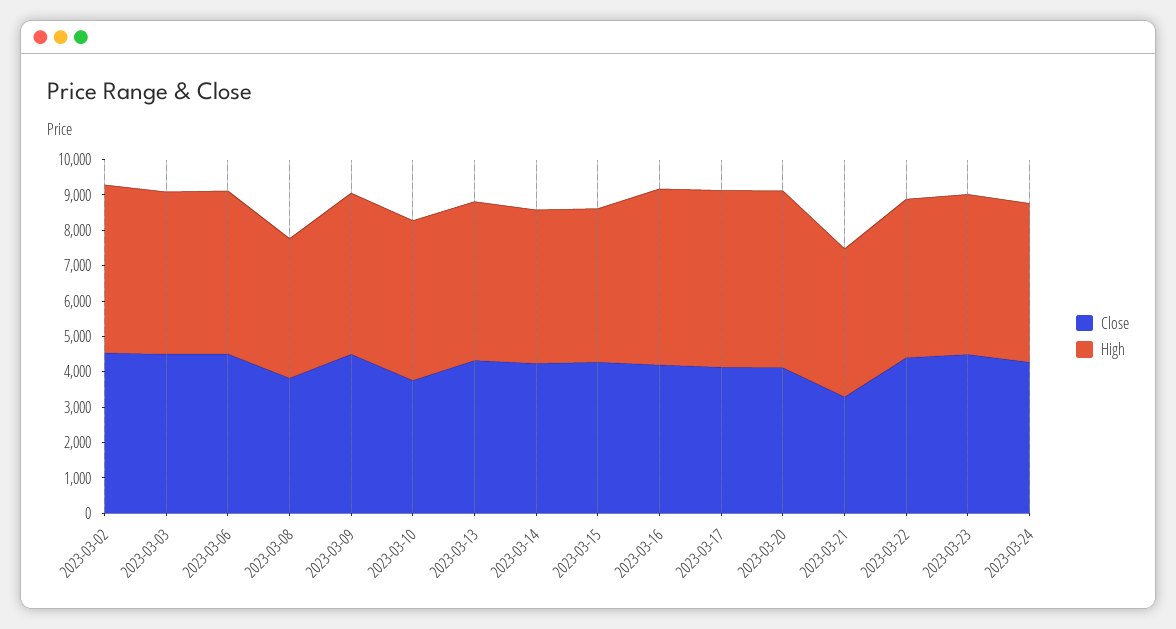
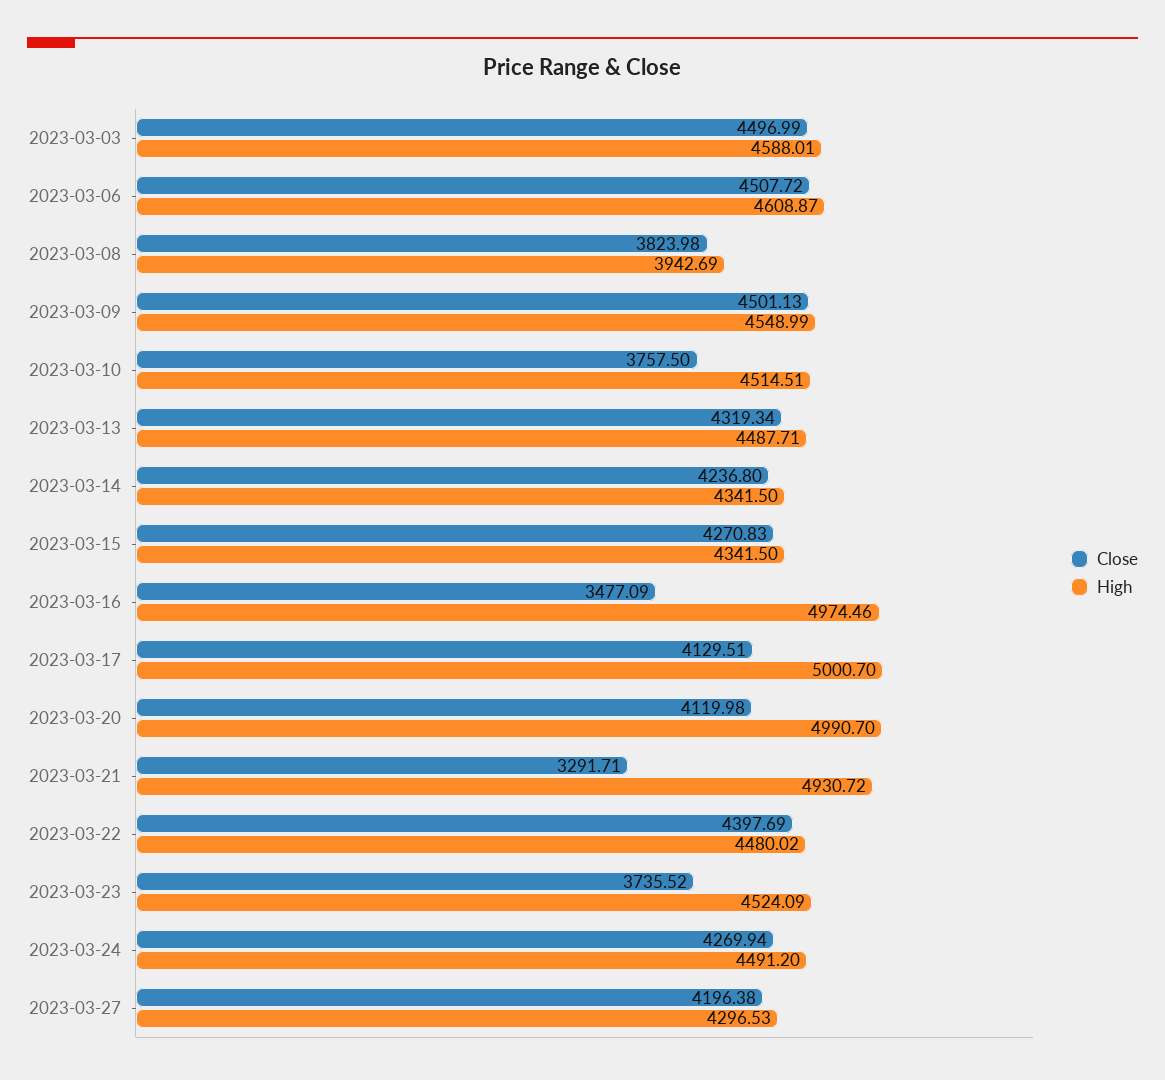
Close, 2023-03-02: 4500 -> none
High, 2023-03-02: 4750 -> none
Close, 2023-03-16: 4250 -> 3477.09
High, 2023-03-21: 4250 -> 4930.72
Close, 2023-03-23: 4500 -> 3735.52
Close, 2023-03-27: none -> 4196.38
High, 2023-03-27: none -> 4296.53

